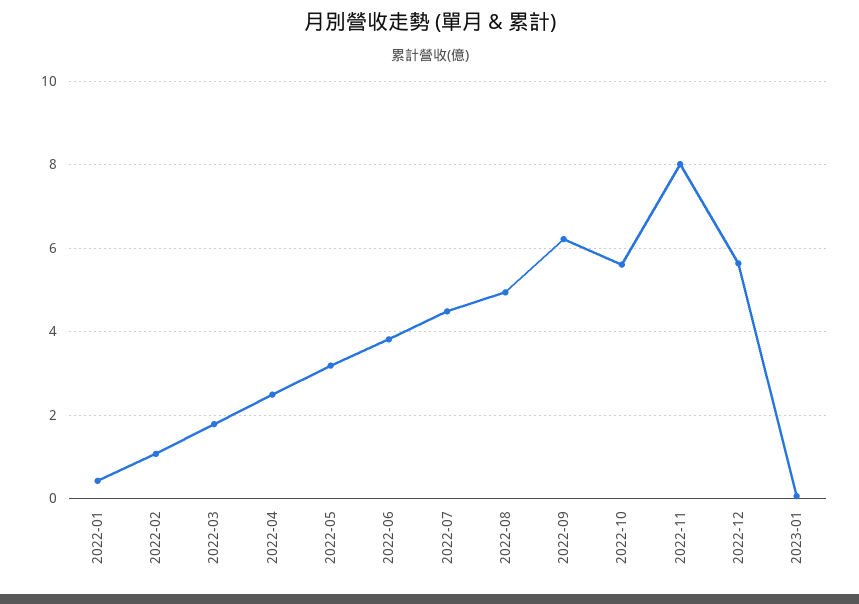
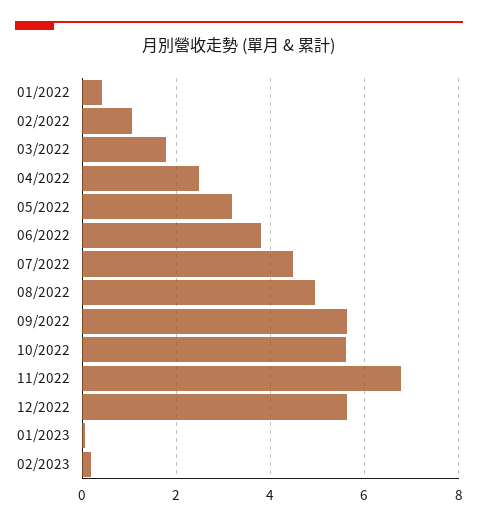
2022-09: 6.2 -> 5.6
2022-11: 8 -> 6.8
02/2023: none -> 0.2

